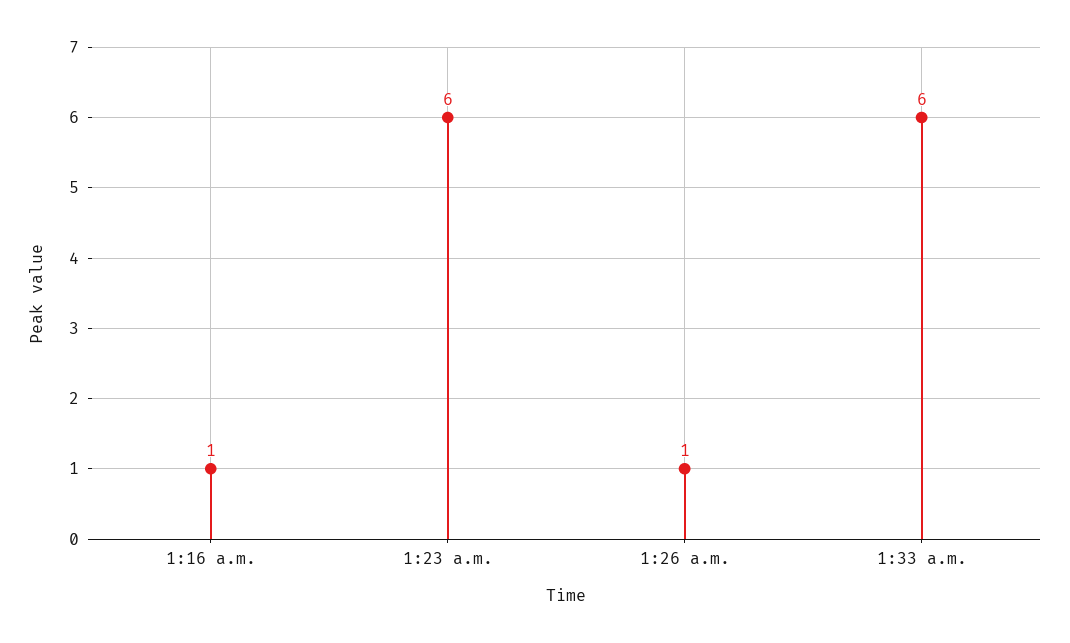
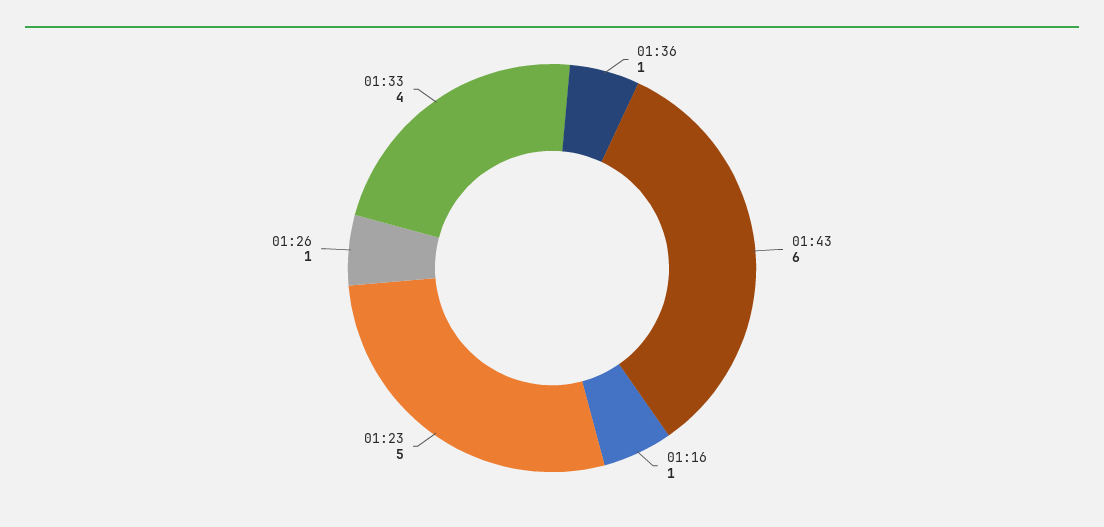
1:23 a.m.: 6 -> 5
1:33 a.m.: 6 -> 4
01:36: none -> 1
01:43: none -> 6

